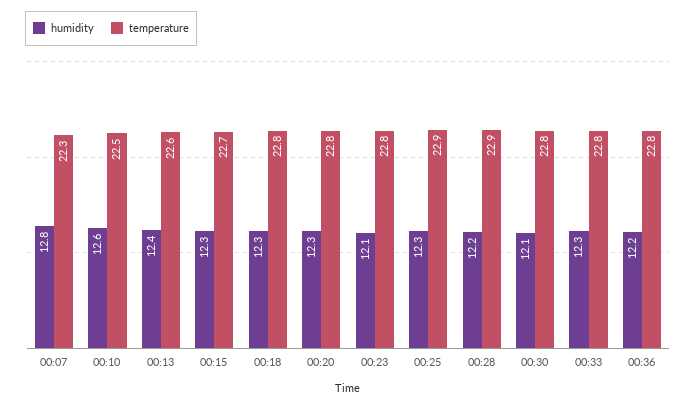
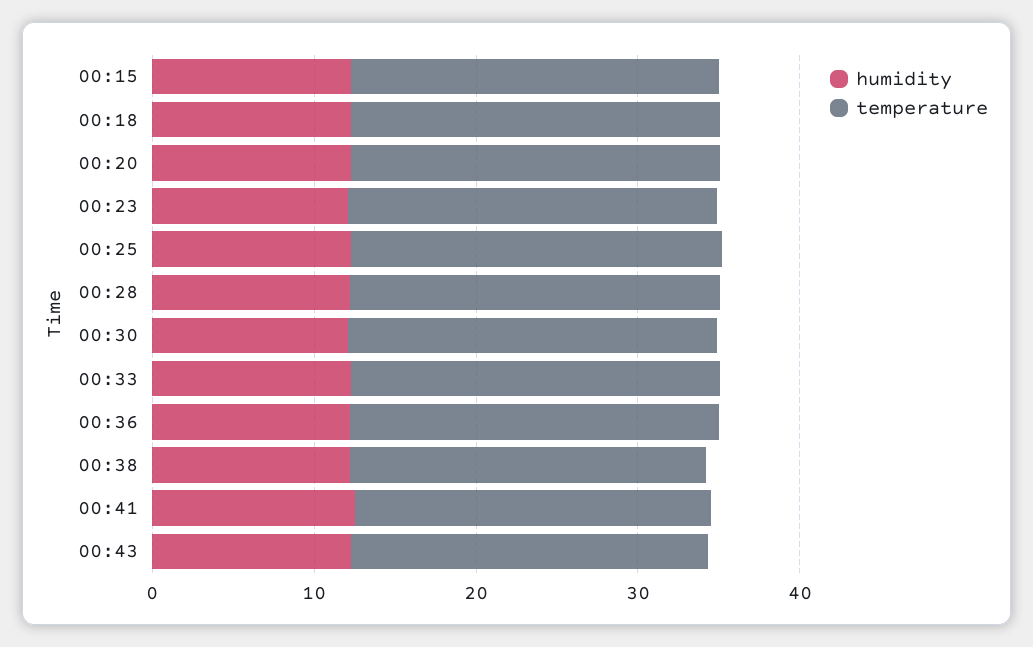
humidity, 00:07: 12.8 -> none
temperature, 00:07: 22.3 -> none
humidity, 00:10: 12.6 -> none
temperature, 00:10: 22.5 -> none
humidity, 00:13: 12.4 -> none
temperature, 00:13: 22.6 -> none
humidity, 00:38: none -> 12
temperature, 00:38: none -> 22
humidity, 00:41: none -> 12
temperature, 00:41: none -> 22
humidity, 00:43: none -> 12
temperature, 00:43: none -> 22

